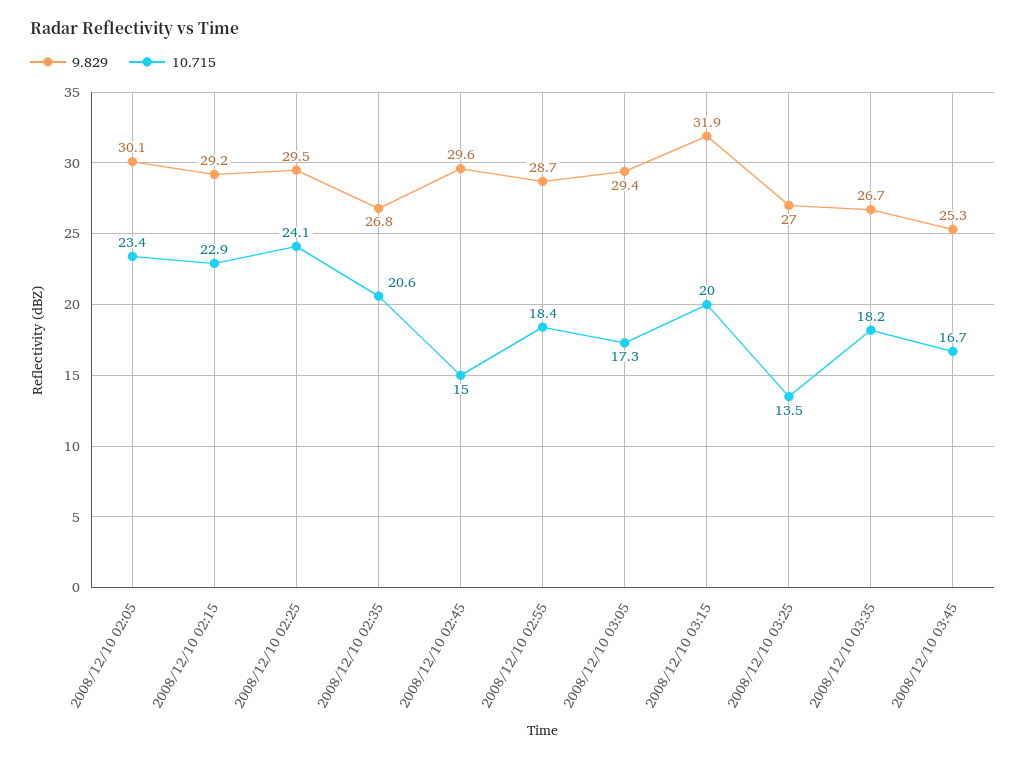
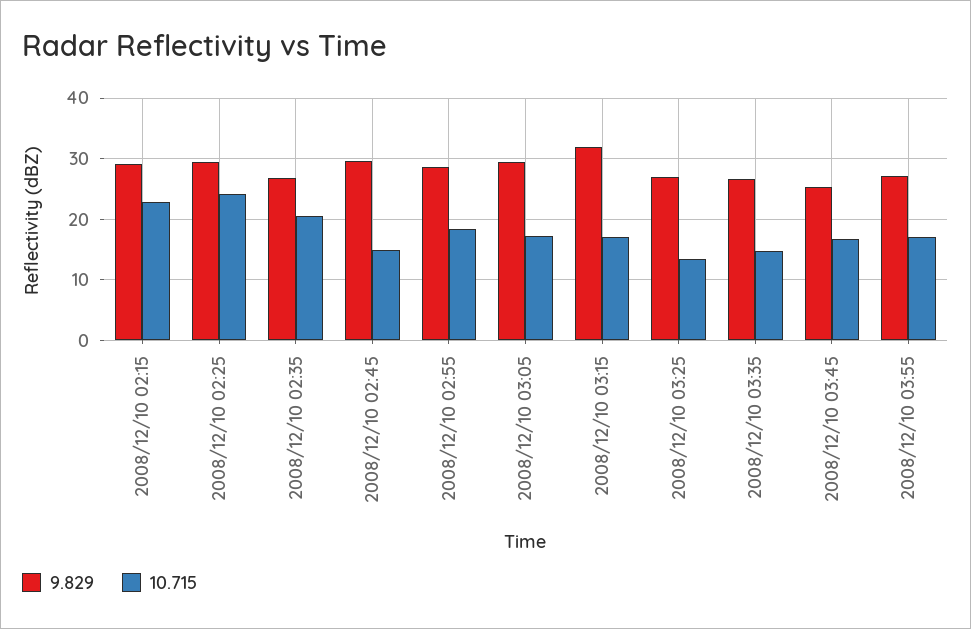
9.829, 2008/12/10 02:05: 30.1 -> none
10.715, 2008/12/10 02:05: 23.4 -> none
10.715, 2008/12/10 03:15: 20 -> 17
10.715, 2008/12/10 03:35: 18.2 -> 15
9.829, 2008/12/10 03:55: none -> 27
10.715, 2008/12/10 03:55: none -> 17

